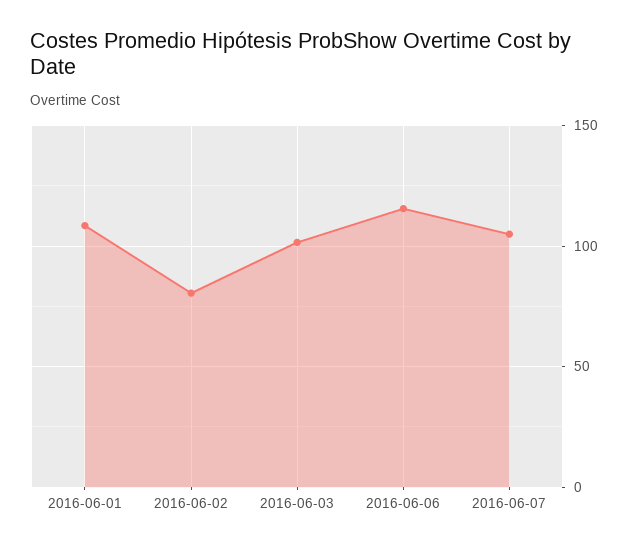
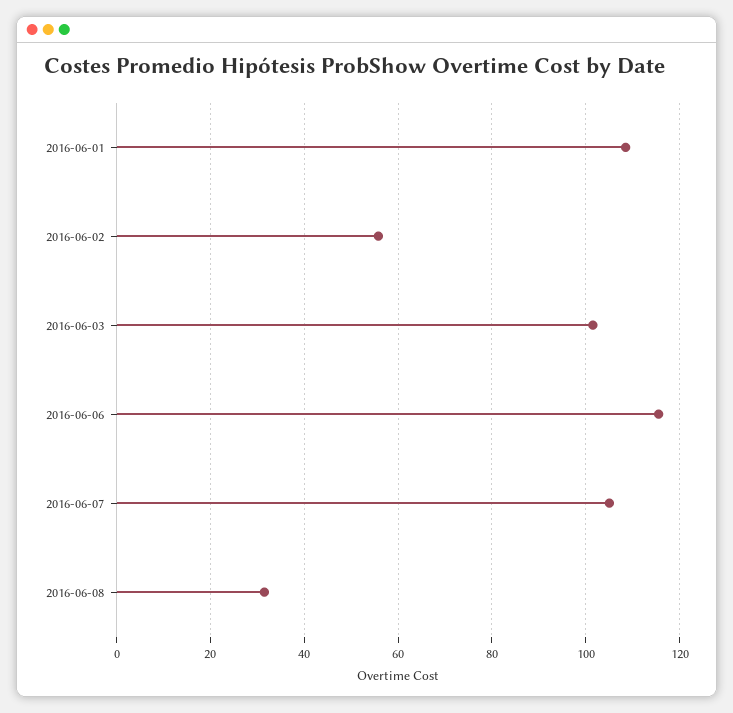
2016-06-02: 80 -> 56
2016-06-08: none -> 32

